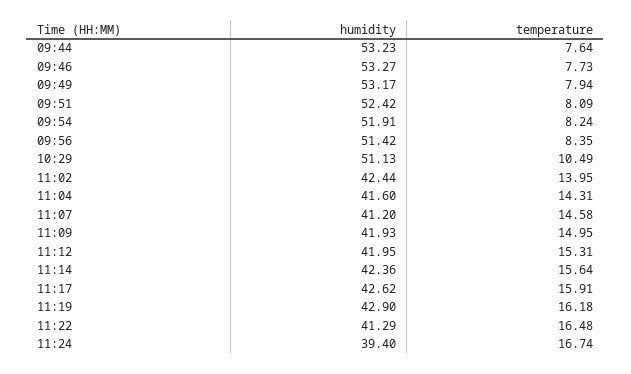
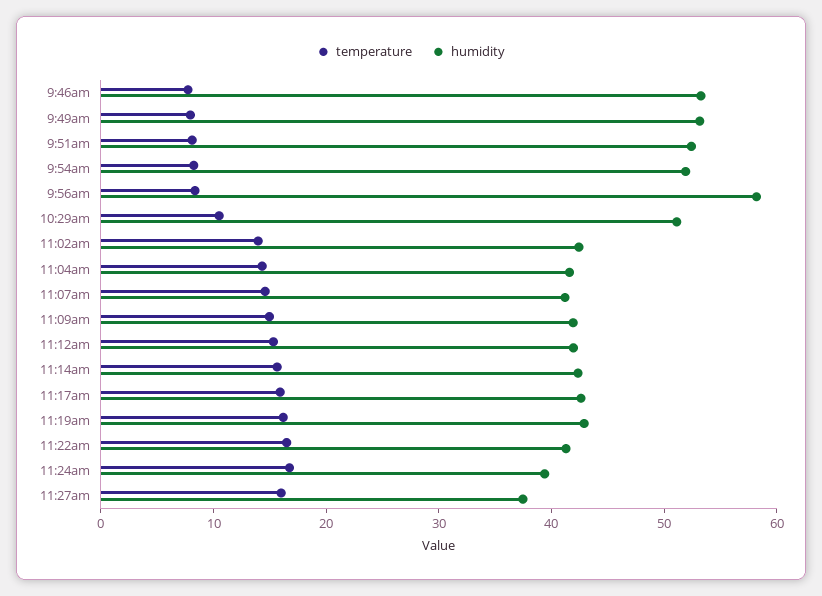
humidity, 09:44: 53.23 -> none
temperature, 09:44: 7.64 -> none
humidity, 09:56: 51.42 -> 58
temperature, 11:27am: none -> 16
humidity, 11:27am: none -> 38

